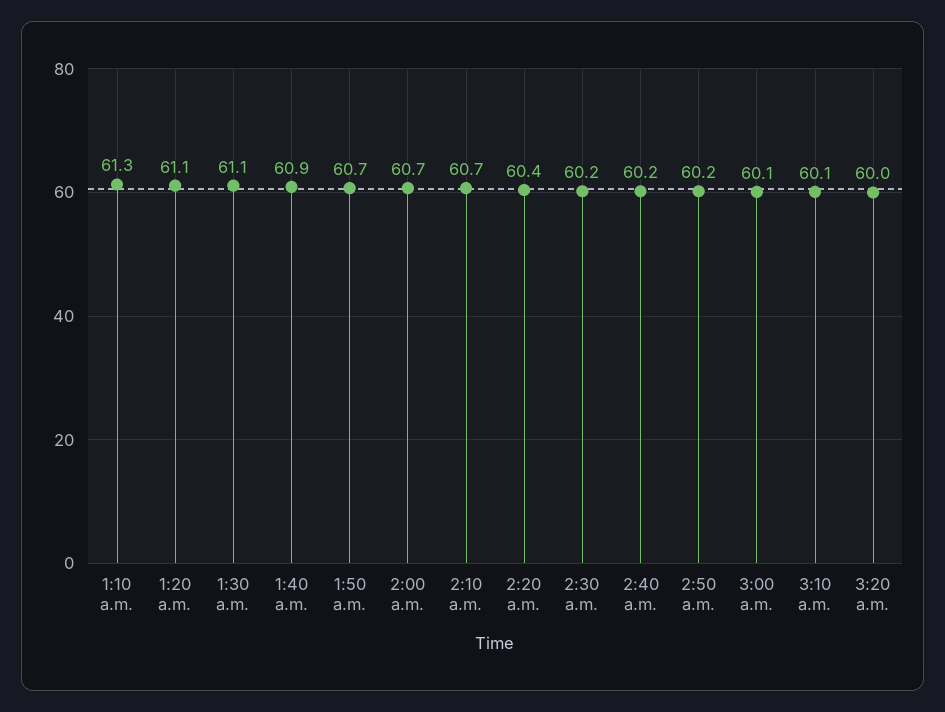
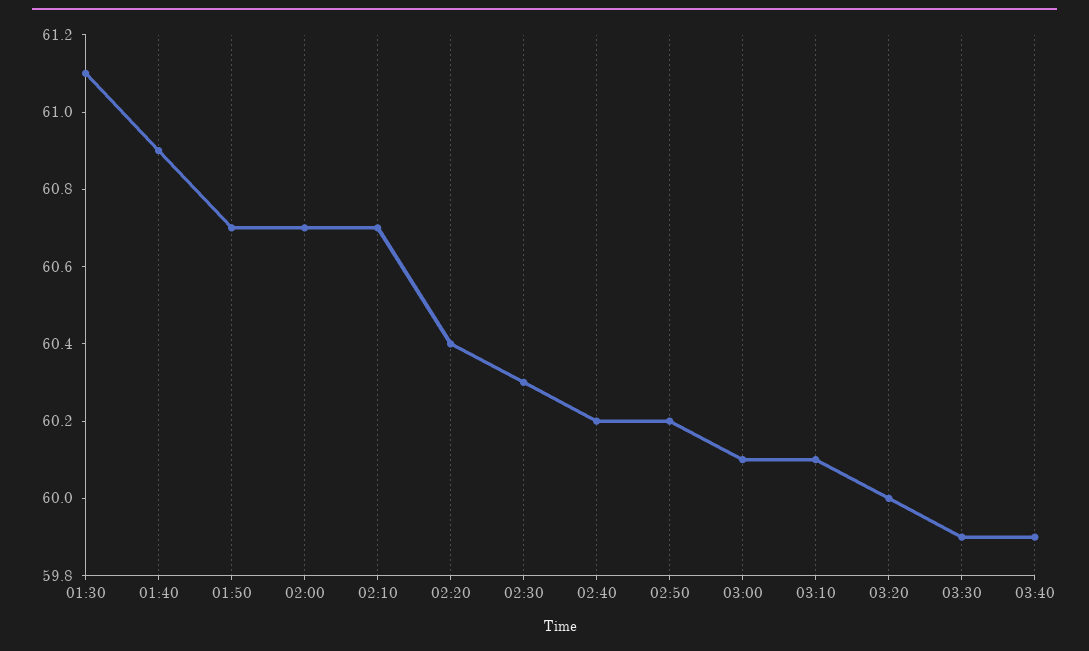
1:10 a.m.: 61.3 -> none
1:20 a.m.: 61.1 -> none
2:30 a.m.: 60.2 -> 60.3
03:30: none -> 59.9
03:40: none -> 59.9

